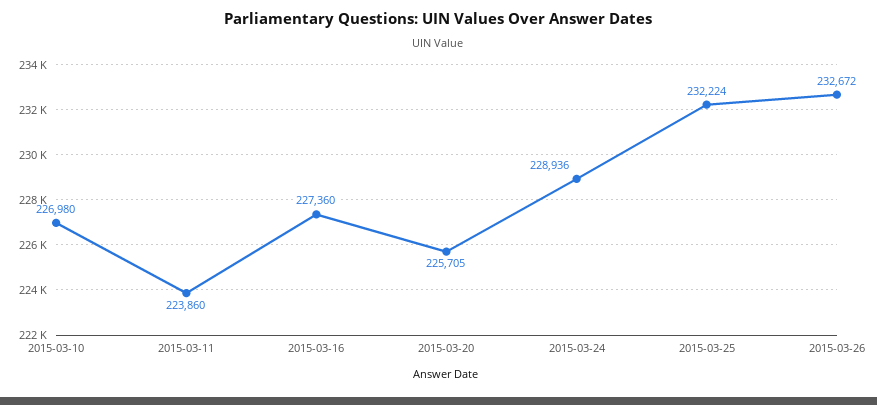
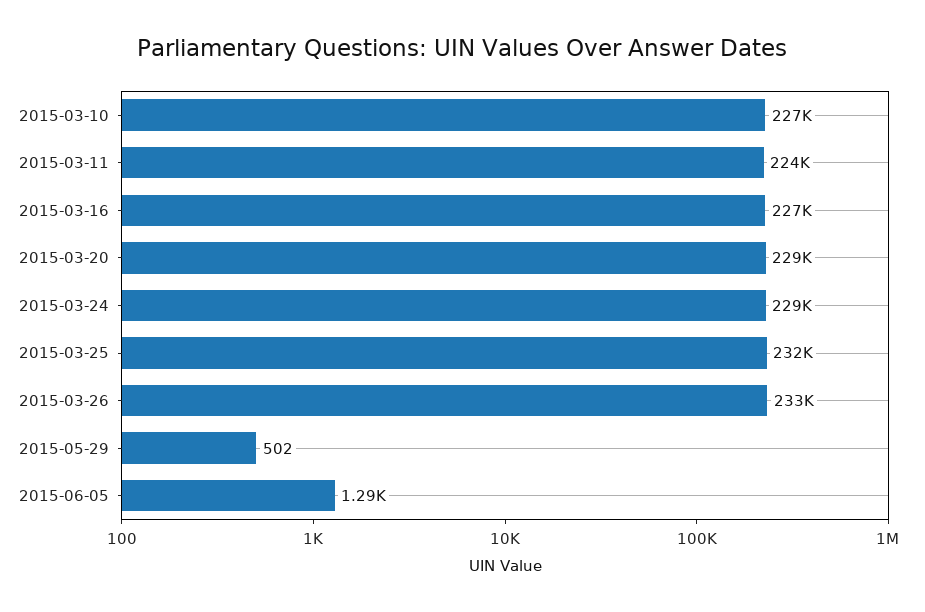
2015-03-20: 225705 -> 229000
2015-05-29: none -> 502
2015-06-05: none -> 1290

